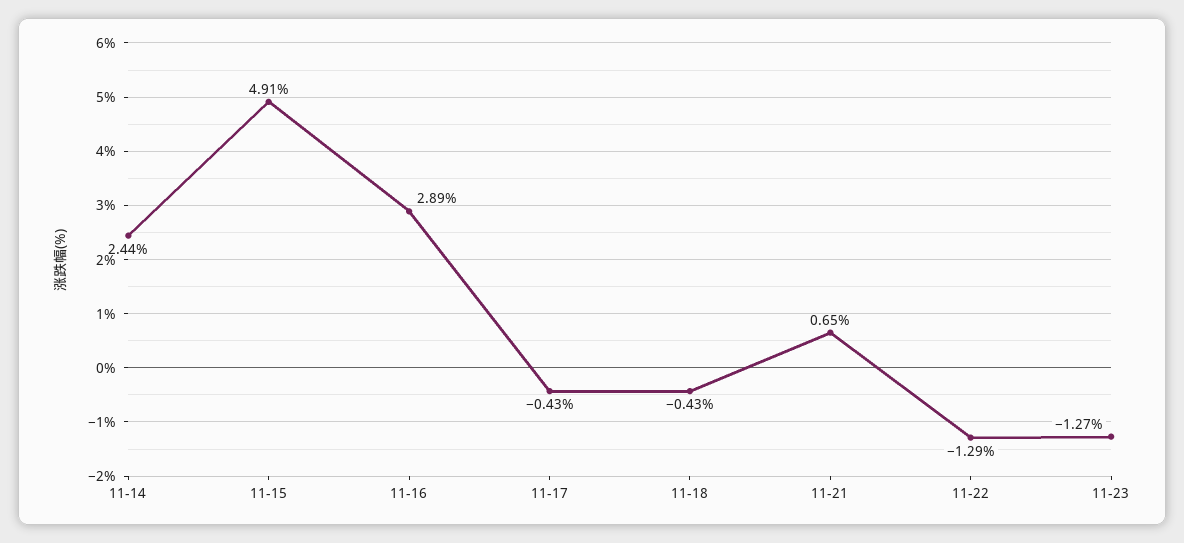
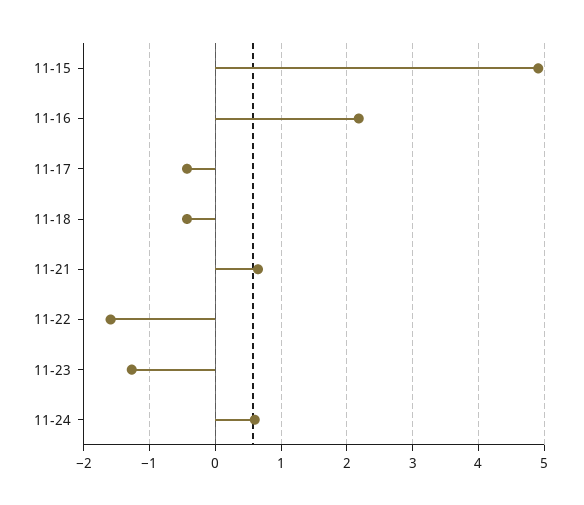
11-14: 2.44 -> none
11-16: 2.89 -> 2.2
11-22: -1.29 -> -1.6
11-24: none -> 0.6

